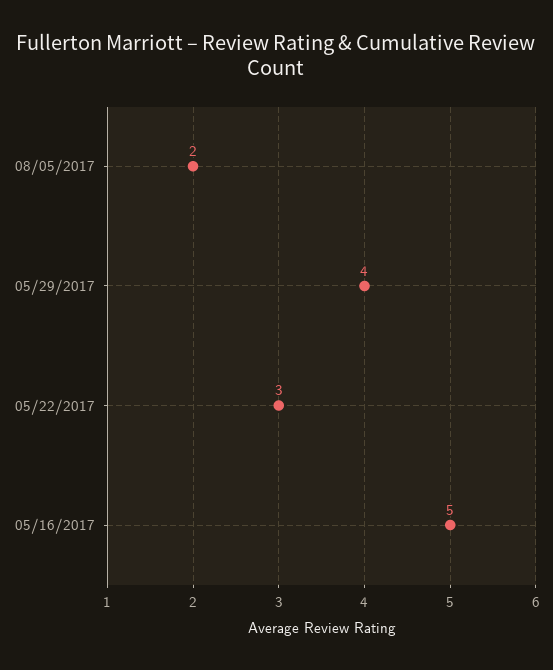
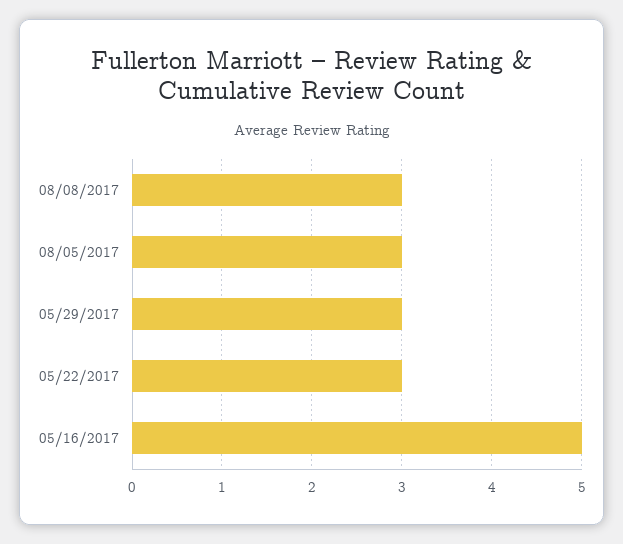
08/05/2017: 2 -> 3
05/29/2017: 4 -> 3
08/08/2017: none -> 3

